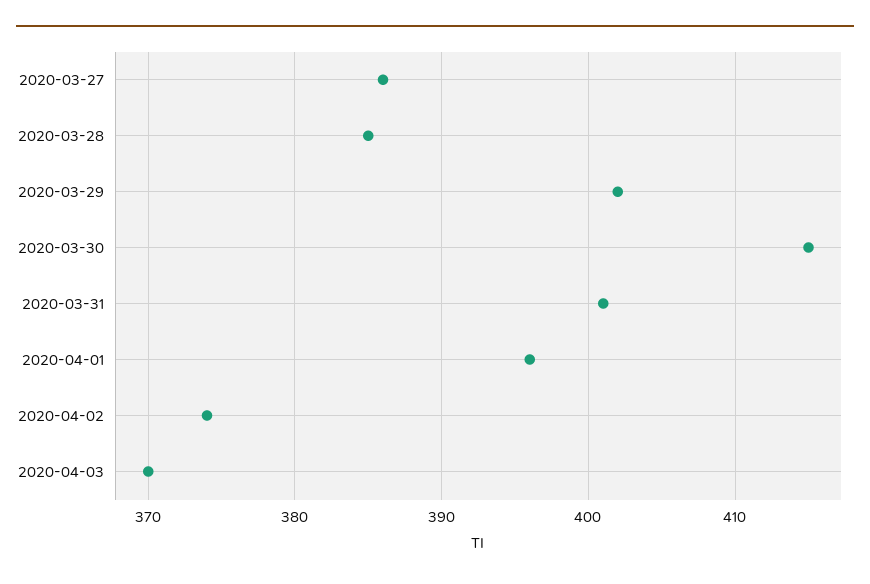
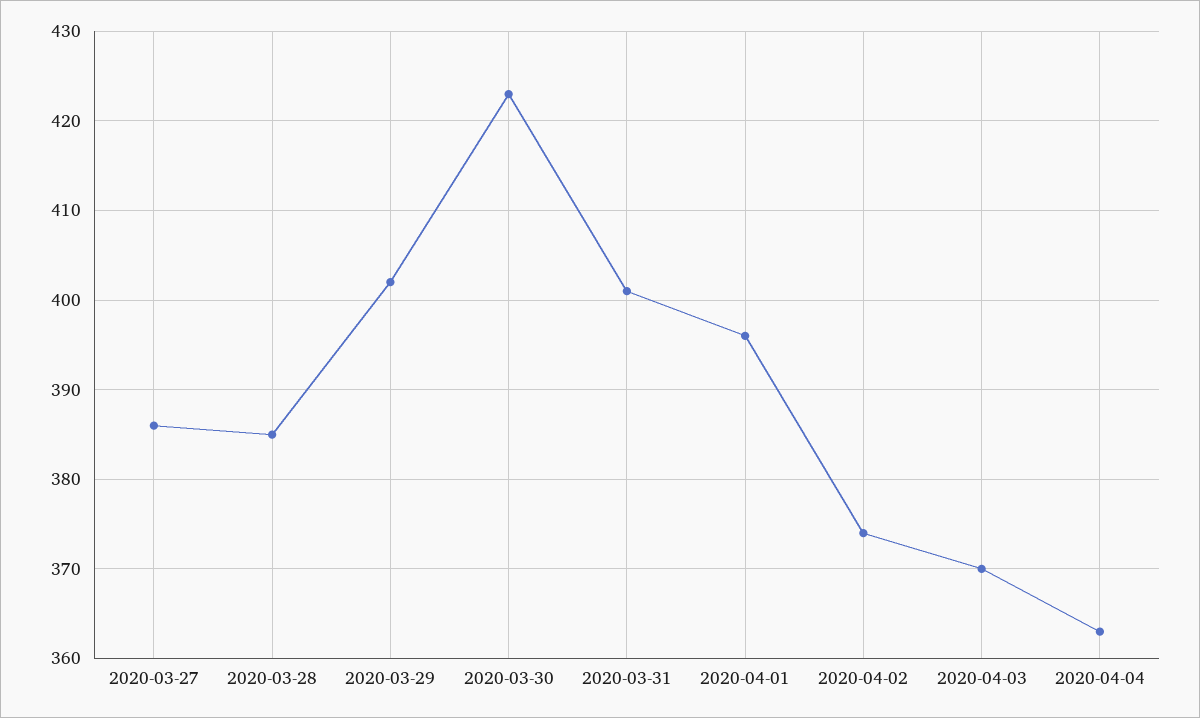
2020-03-30: 415 -> 423
2020-04-04: none -> 363

